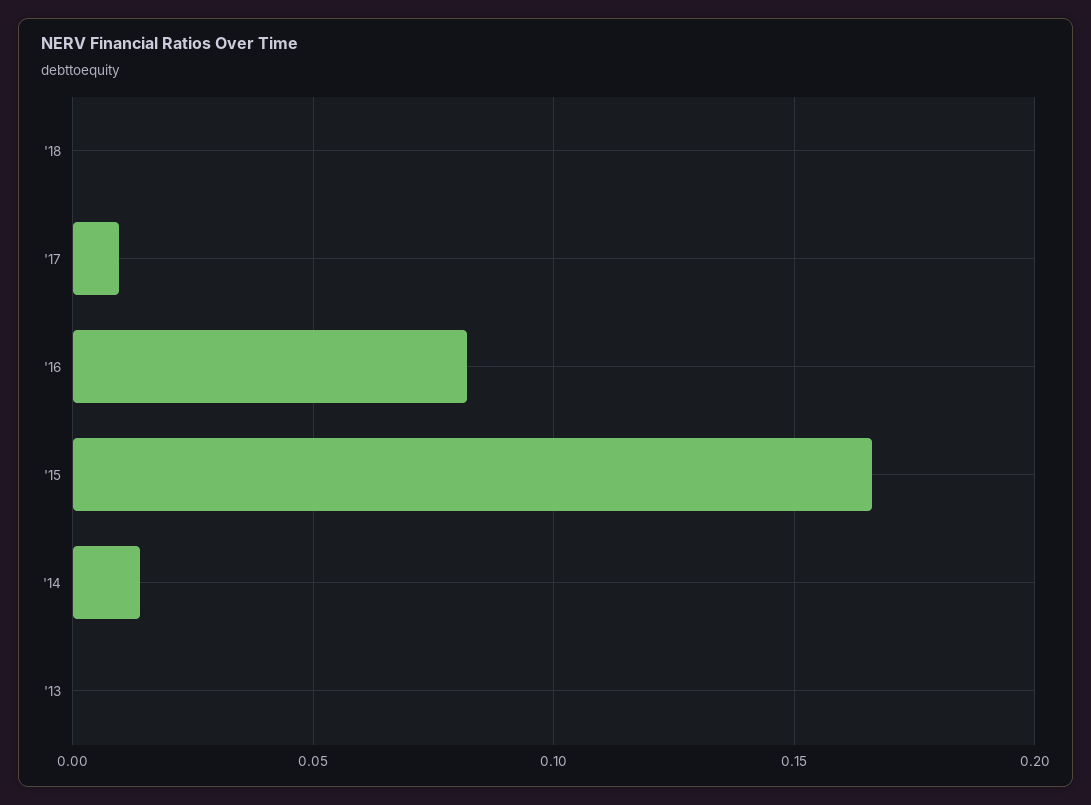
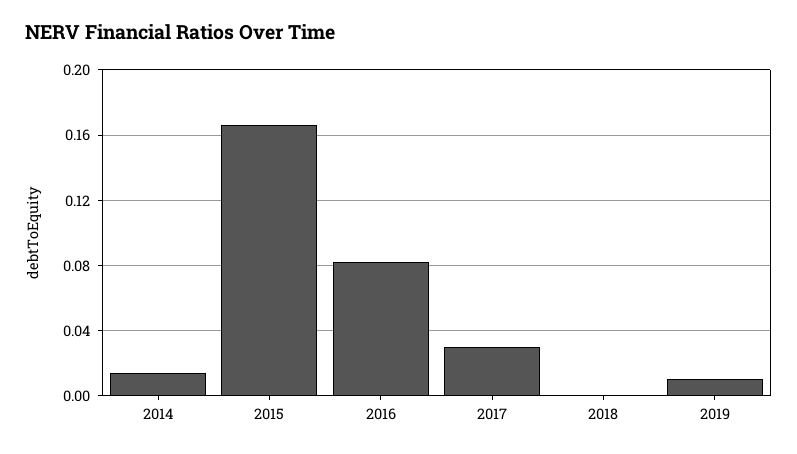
'17: 0.01 -> 0.03
'13: 0 -> none
2019: none -> 0.01

